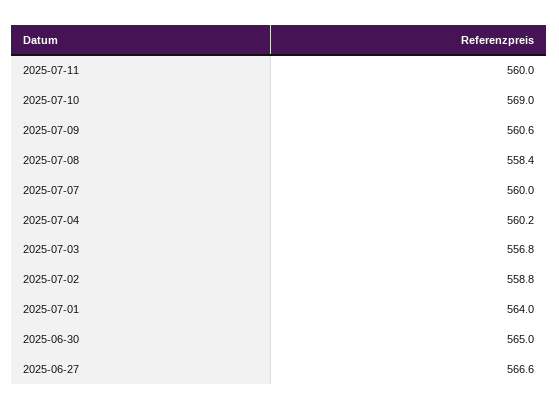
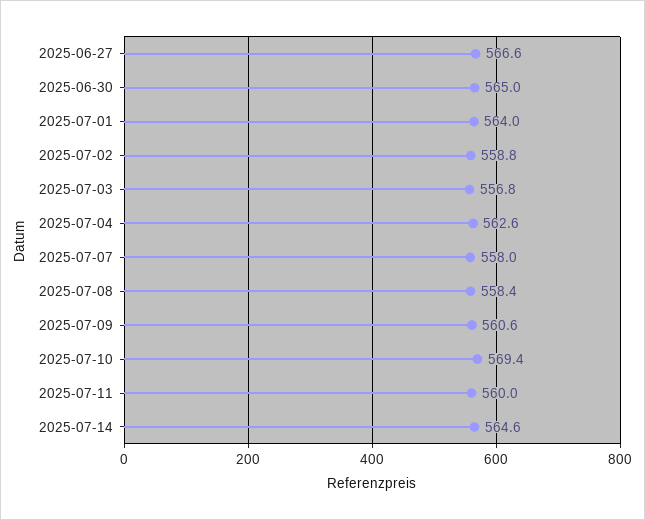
2025-07-10: 569 -> 569.4
2025-07-07: 560 -> 558
2025-07-04: 560.2 -> 562.6
2025-07-14: none -> 564.6

